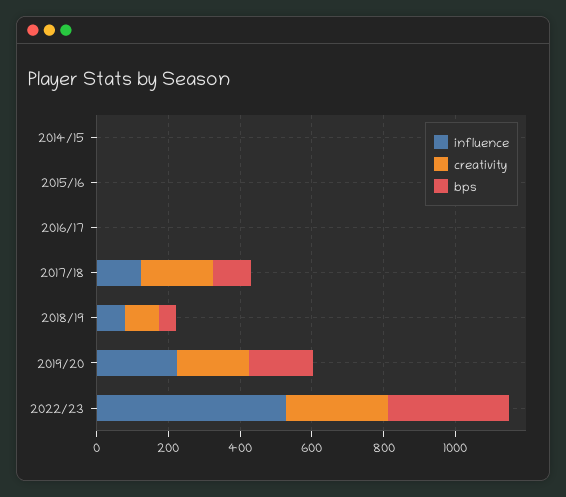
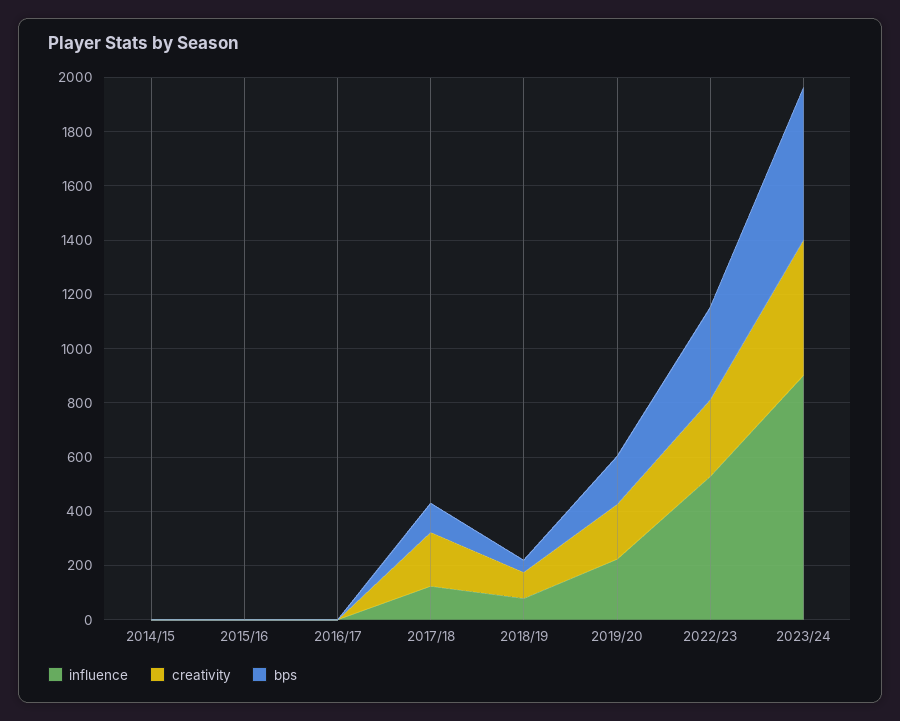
influence, 2023/24: none -> 900
creativity, 2023/24: none -> 500
bps, 2023/24: none -> 550

